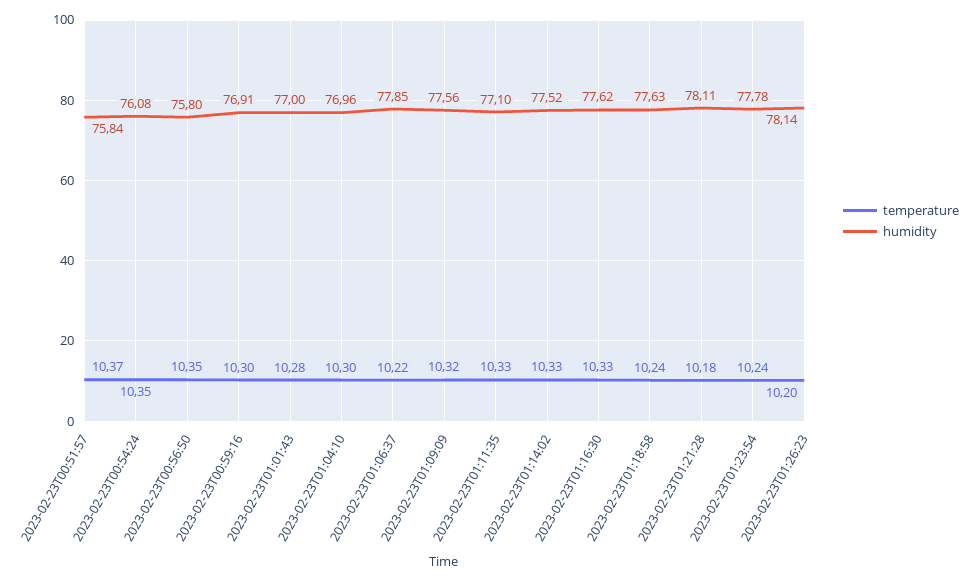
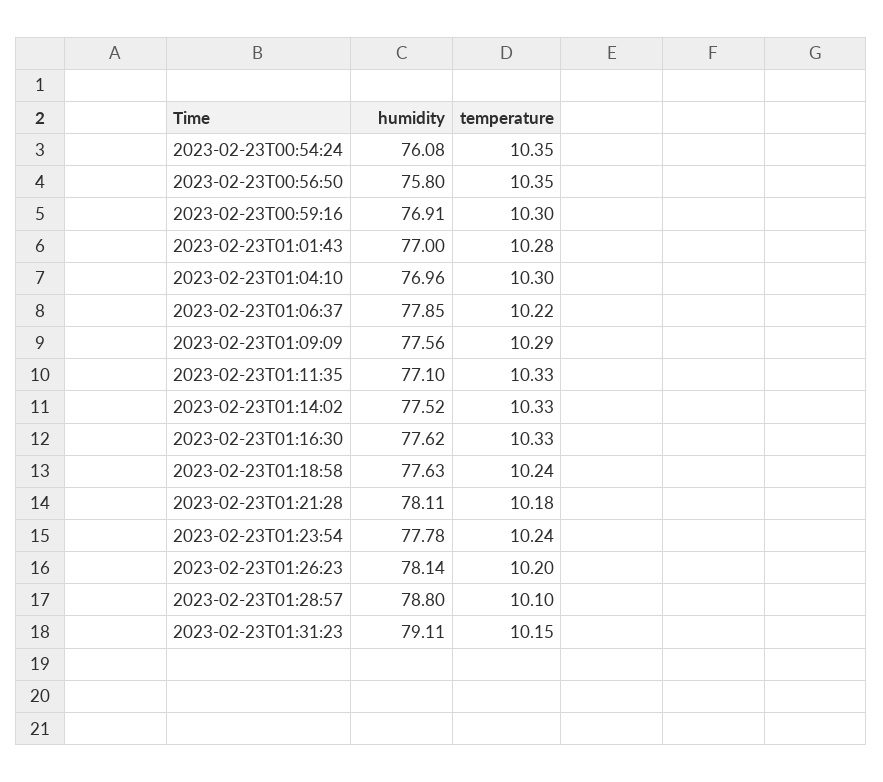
temperature, 2023-02-23T00:51:57: 10.37 -> none
humidity, 2023-02-23T00:51:57: 75.84 -> none
temperature, 2023-02-23T01:09:09: 10.32 -> 10.29
humidity, 2023-02-23T01:28:57: none -> 78.8
temperature, 2023-02-23T01:28:57: none -> 10.1
humidity, 2023-02-23T01:31:23: none -> 79.11
temperature, 2023-02-23T01:31:23: none -> 10.15

